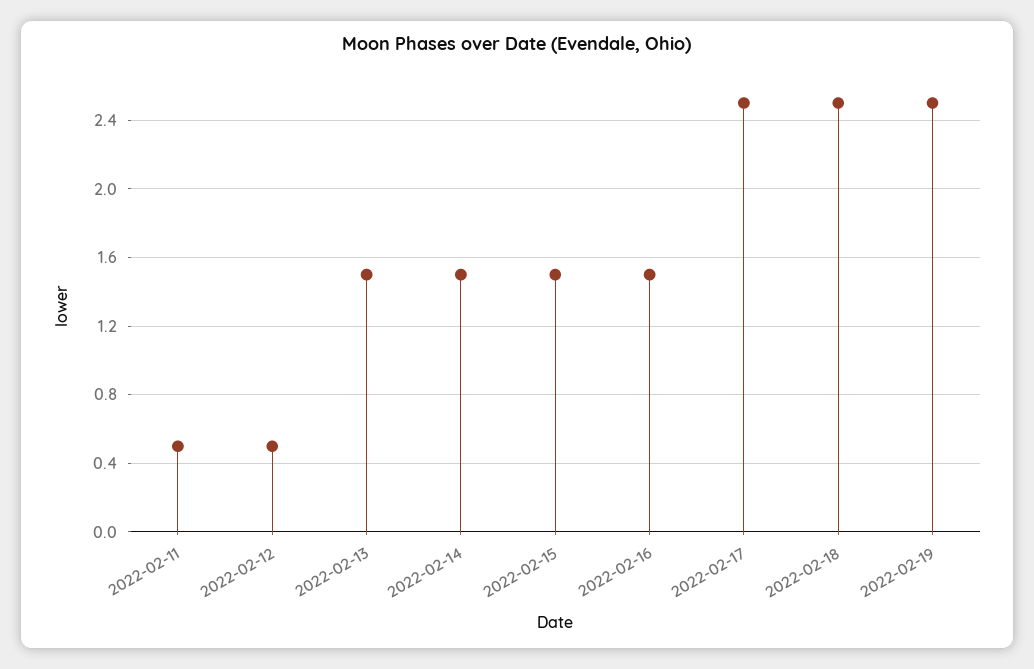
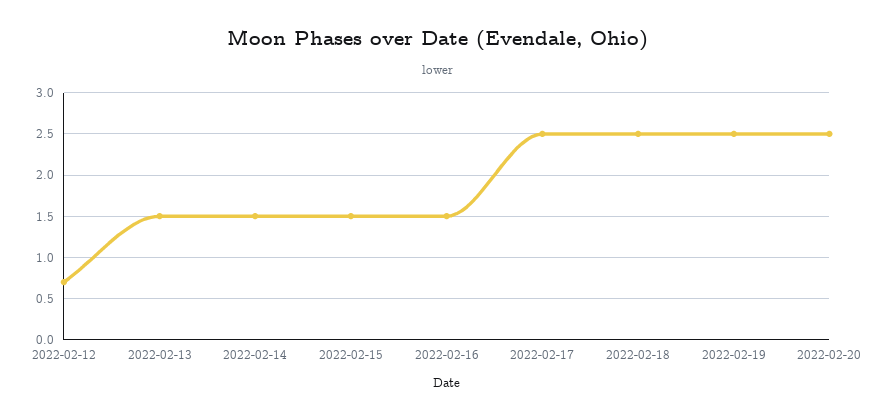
2022-02-11: 0.5 -> none
2022-02-12: 0.5 -> 0.7
2022-02-20: none -> 2.5

